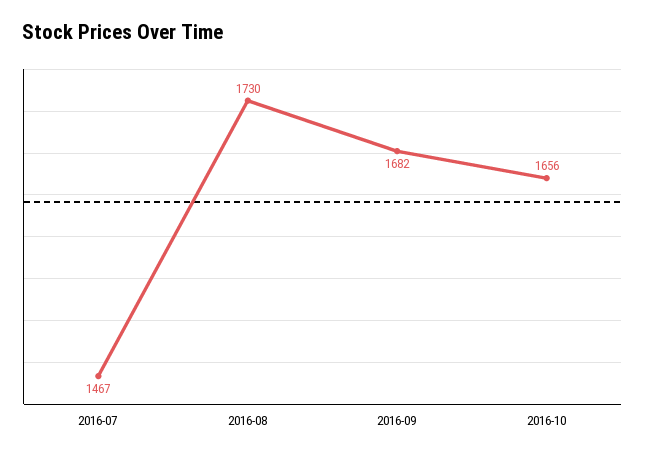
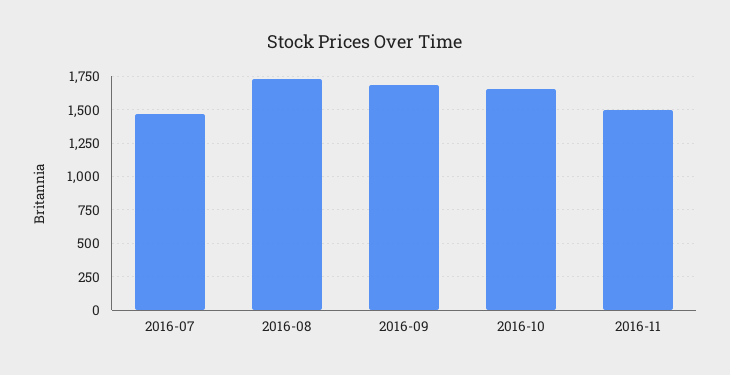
2016-11: none -> 1500

